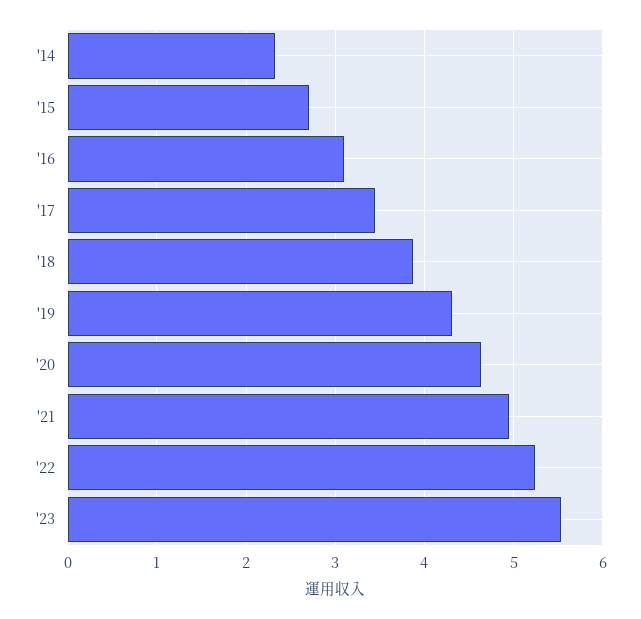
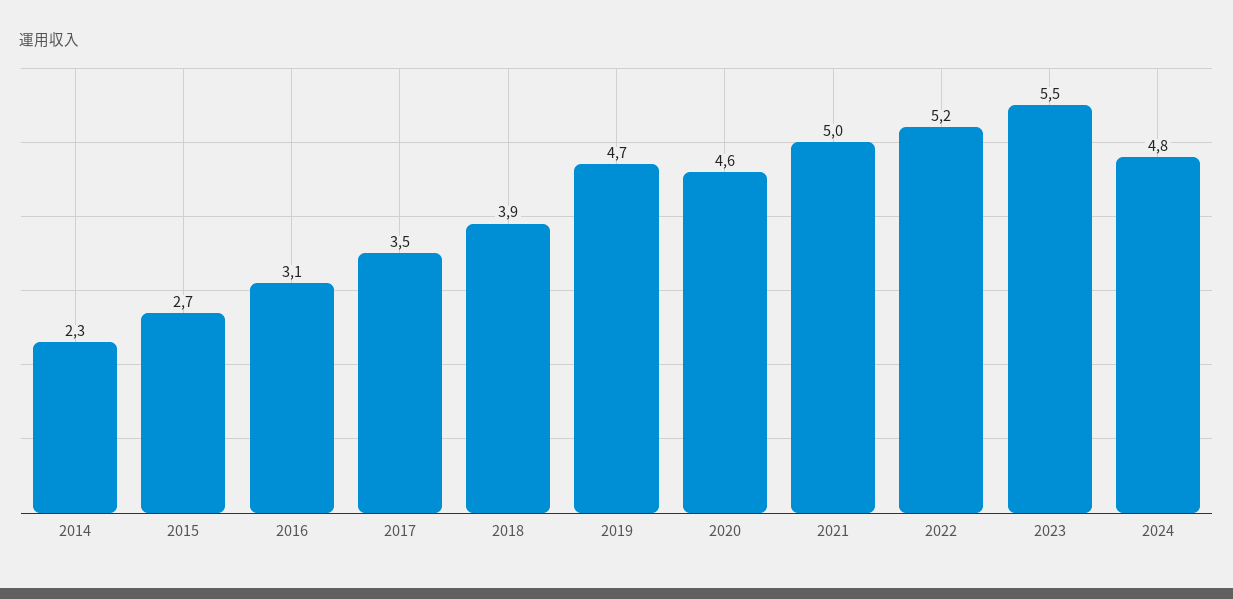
'19: 4.3 -> 4.7
2024: none -> 4.8

